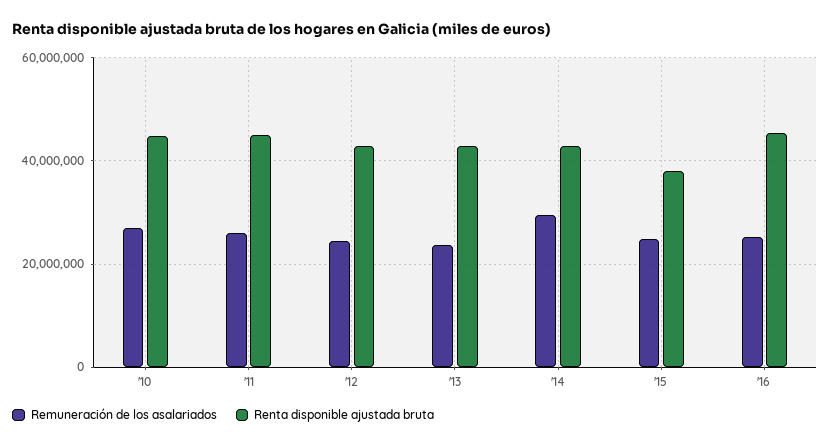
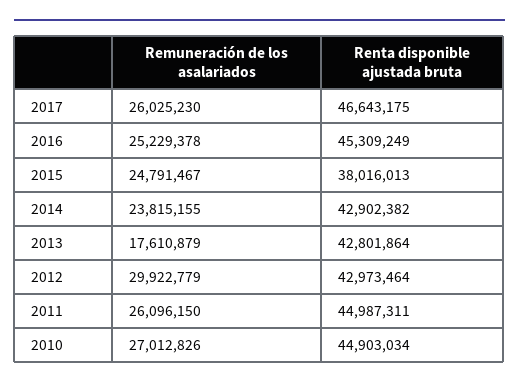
Remuneración de los asalariados, '12: 24000000 -> 29922779
Remuneración de los asalariados, '13: 24000000 -> 17610879
Remuneración de los asalariados, '14: 30000000 -> 23815155
Remuneración de los asalariados, 2017: none -> 26025230
Renta disponible ajustada bruta, 2017: none -> 46643175

